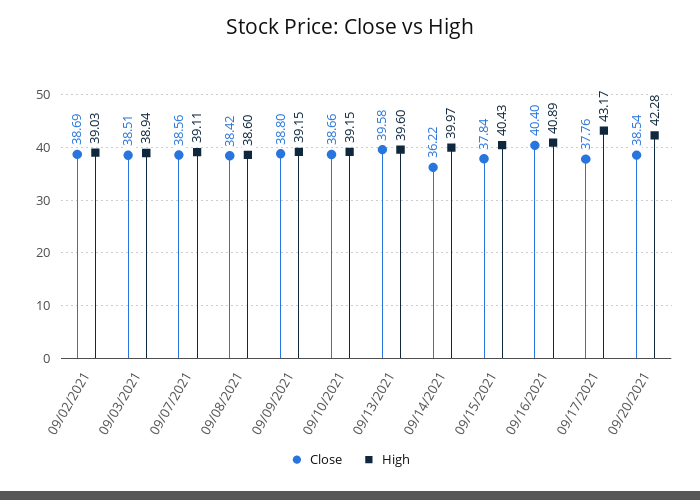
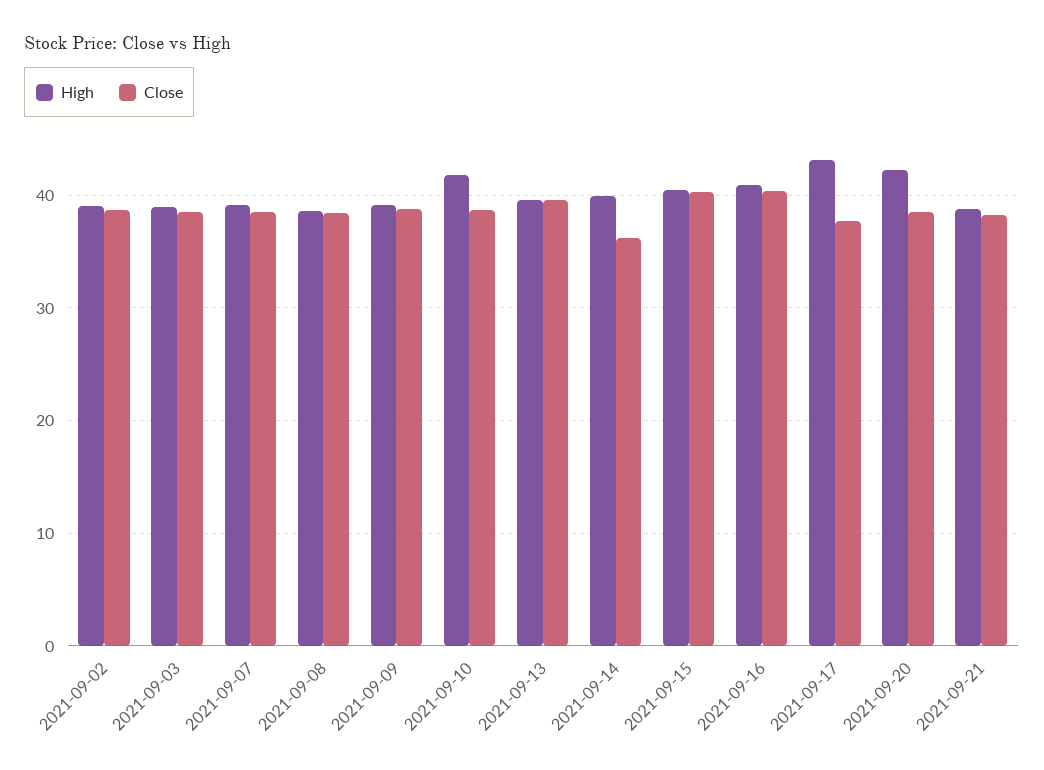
High, 09/10/2021: 39.15 -> 42
Close, 09/15/2021: 37.84 -> 40
High, 2021-09-21: none -> 39
Close, 2021-09-21: none -> 38

